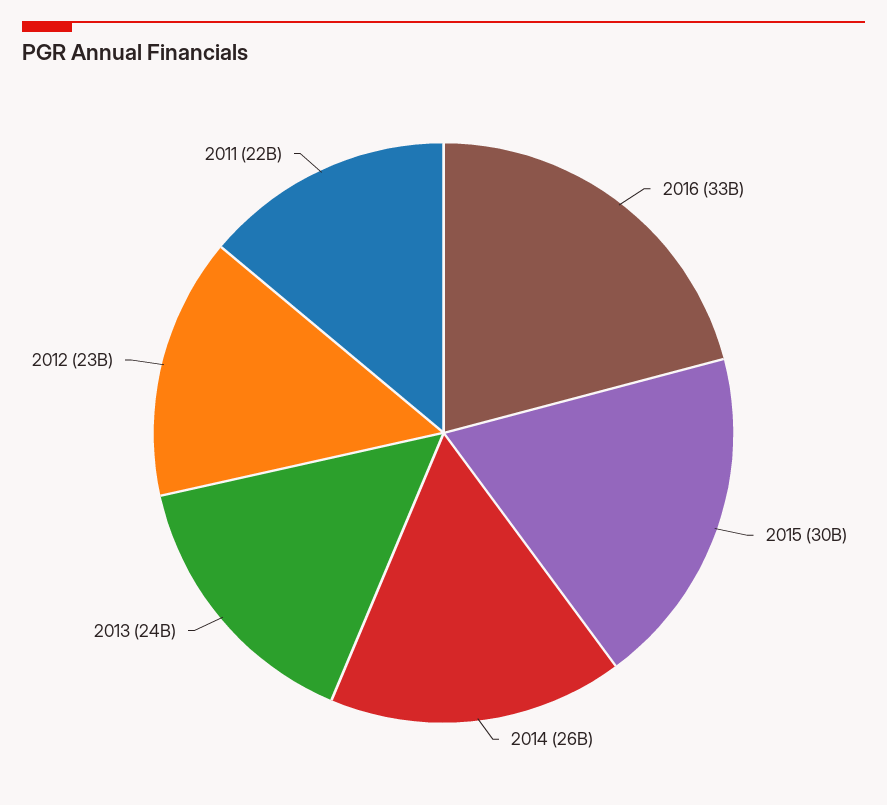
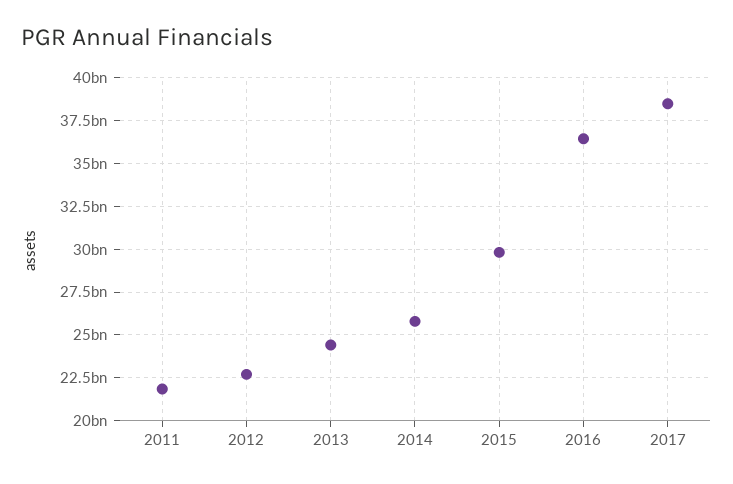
2016: 33000000000 -> 36500000000
2017: none -> 38500000000

